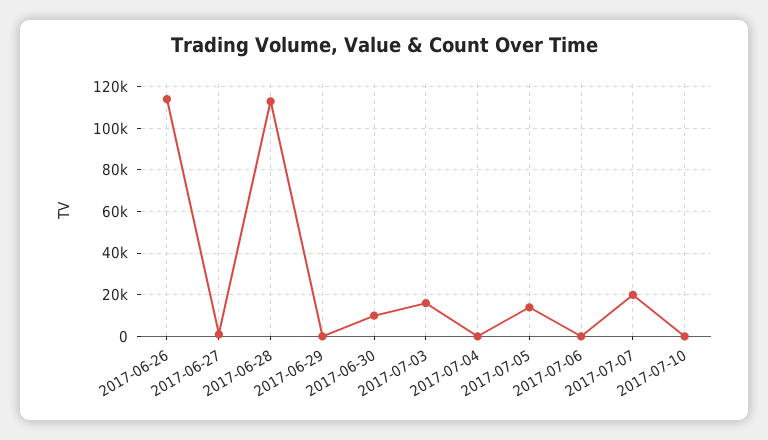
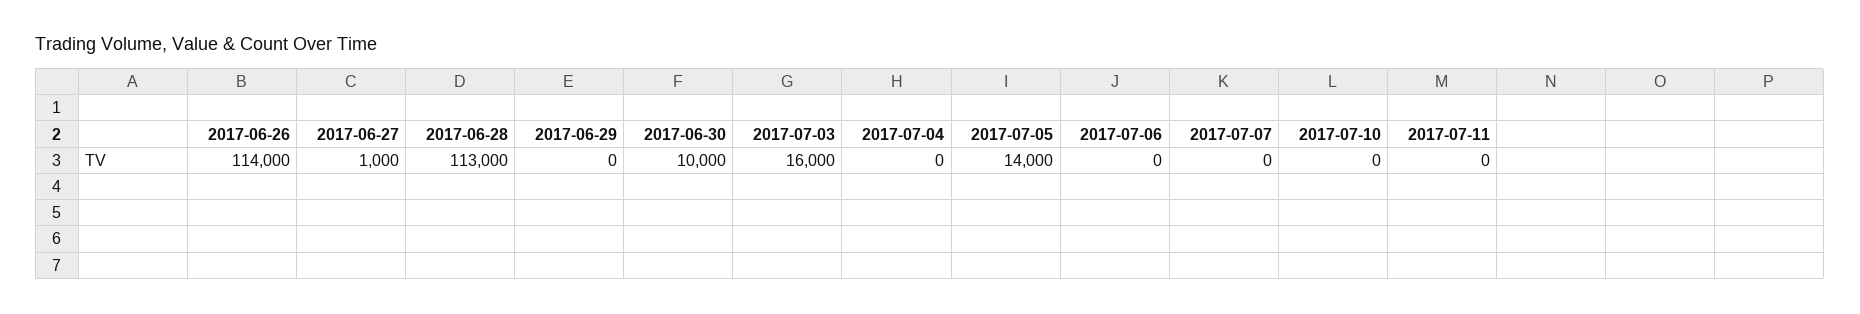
2017-07-07: 20000 -> 0
2017-07-11: none -> 0

